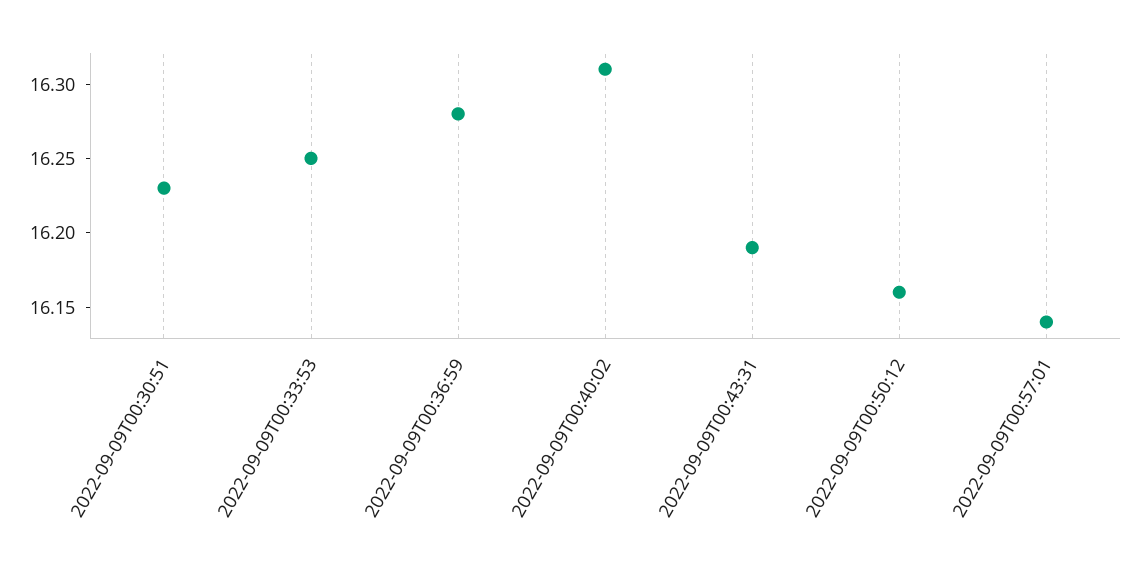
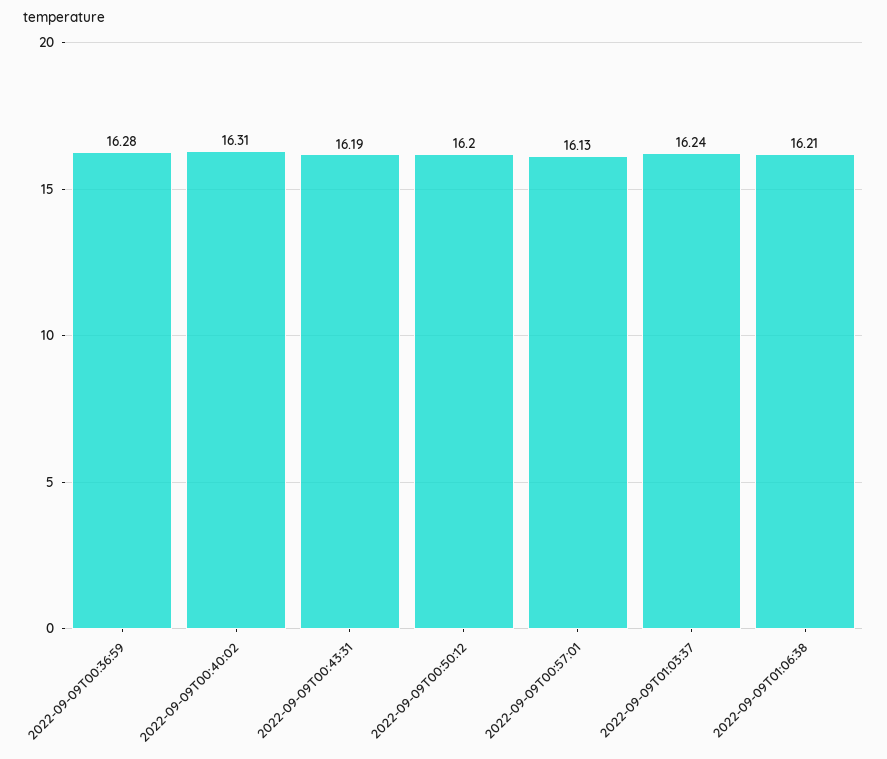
2022-09-09T00:30:51: 16.23 -> none
2022-09-09T00:33:53: 16.25 -> none
2022-09-09T00:50:12: 16.16 -> 16.2
2022-09-09T00:57:01: 16.14 -> 16.13
2022-09-09T01:03:37: none -> 16.24
2022-09-09T01:06:38: none -> 16.21

